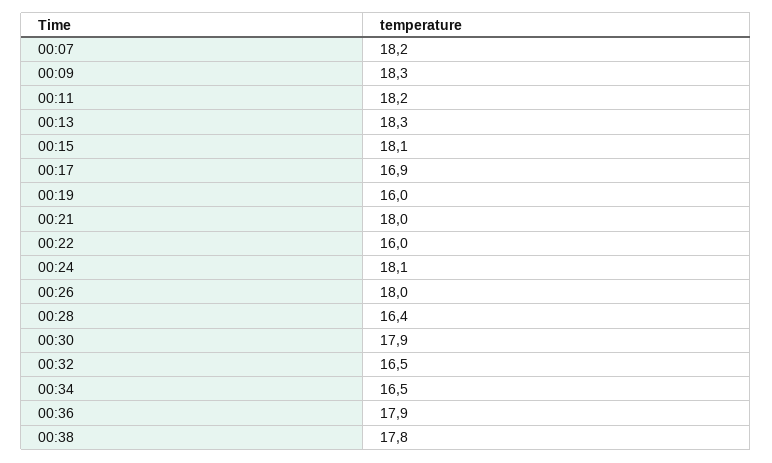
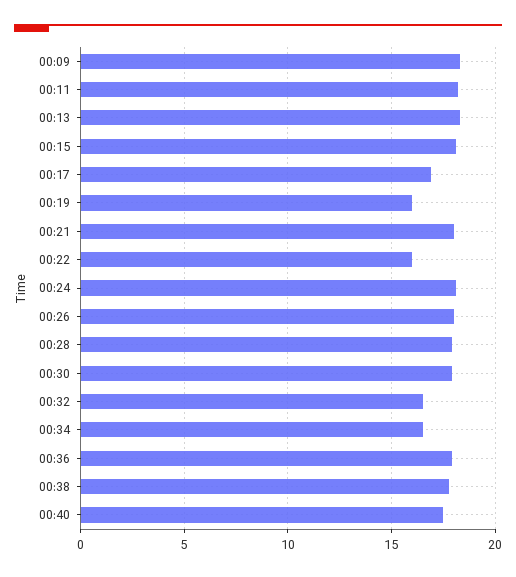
00:07: 18.2 -> none
00:28: 16.4 -> 18
00:40: none -> 17.5

